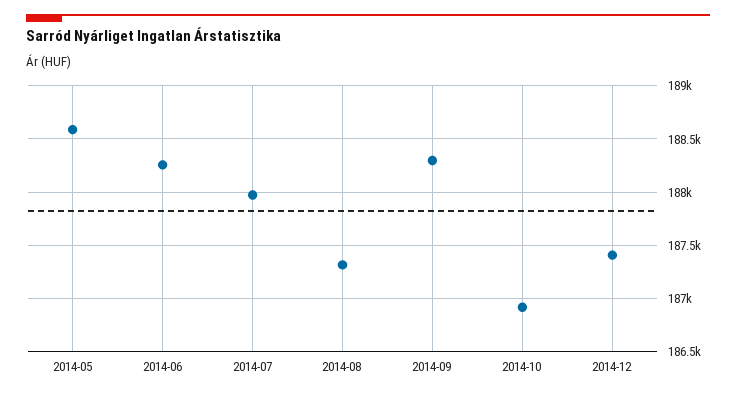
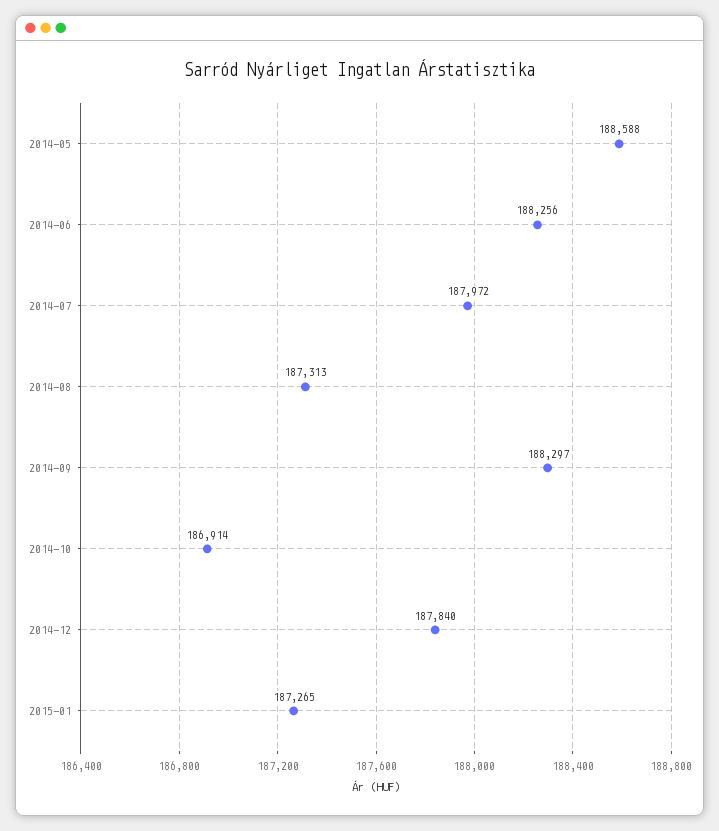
2014-12: 187400 -> 187840
2015-01: none -> 187265

